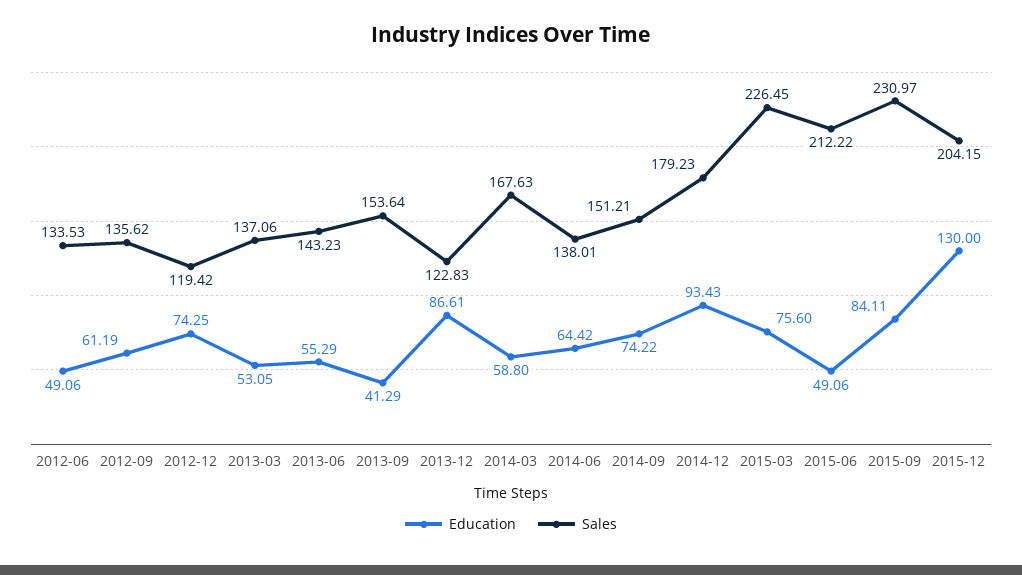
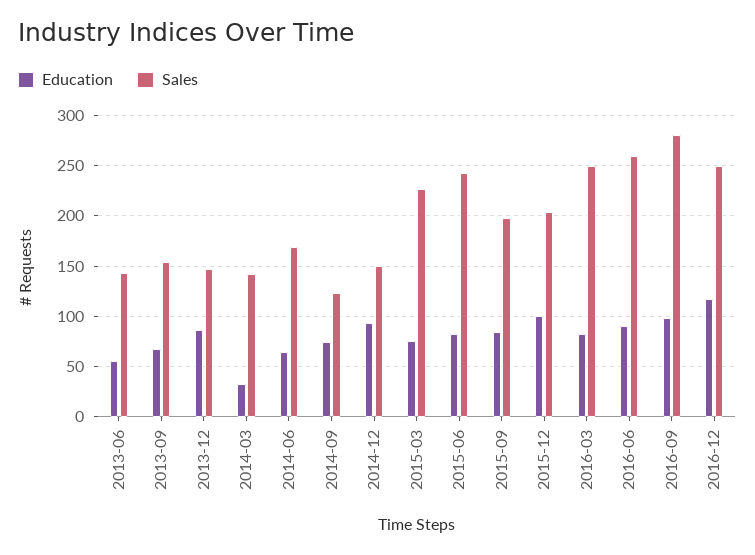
Education, 2012-06: 49.06 -> none
Sales, 2012-06: 133.53 -> none
Education, 2012-09: 61.19 -> none
Sales, 2012-09: 135.62 -> none
Education, 2012-12: 74.25 -> none
Sales, 2012-12: 119.42 -> none
Education, 2013-03: 53.05 -> none
Sales, 2013-03: 137.06 -> none
Education, 2013-09: 41.29 -> 70
Sales, 2013-12: 122.83 -> 150
Education, 2014-03: 58.8 -> 30
Sales, 2014-03: 167.63 -> 140
Sales, 2014-06: 138.01 -> 170
Sales, 2014-09: 151.21 -> 120
Sales, 2014-12: 179.23 -> 150
Education, 2015-06: 49.06 -> 80
Sales, 2015-06: 212.22 -> 240
Sales, 2015-09: 230.97 -> 200
Education, 2015-12: 130 -> 100
Education, 2016-03: none -> 80
Sales, 2016-03: none -> 250
Education, 2016-06: none -> 90
Sales, 2016-06: none -> 260
Education, 2016-09: none -> 100
Sales, 2016-09: none -> 280
Education, 2016-12: none -> 120
Sales, 2016-12: none -> 250

